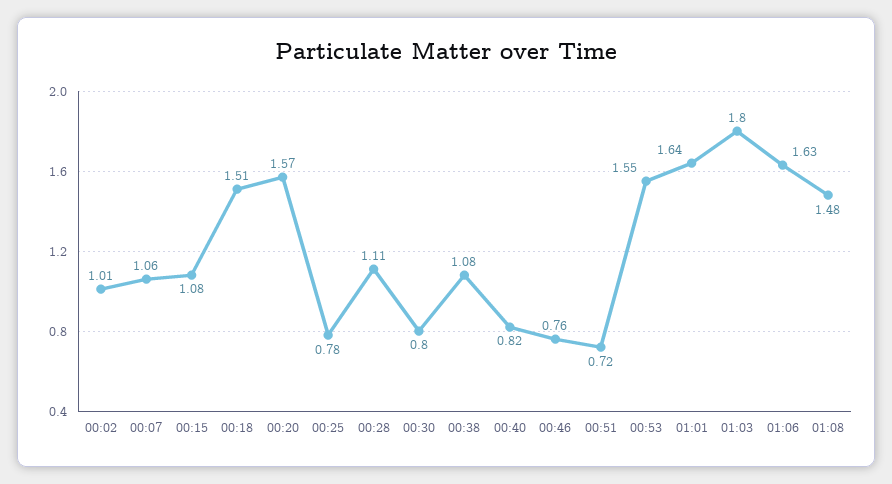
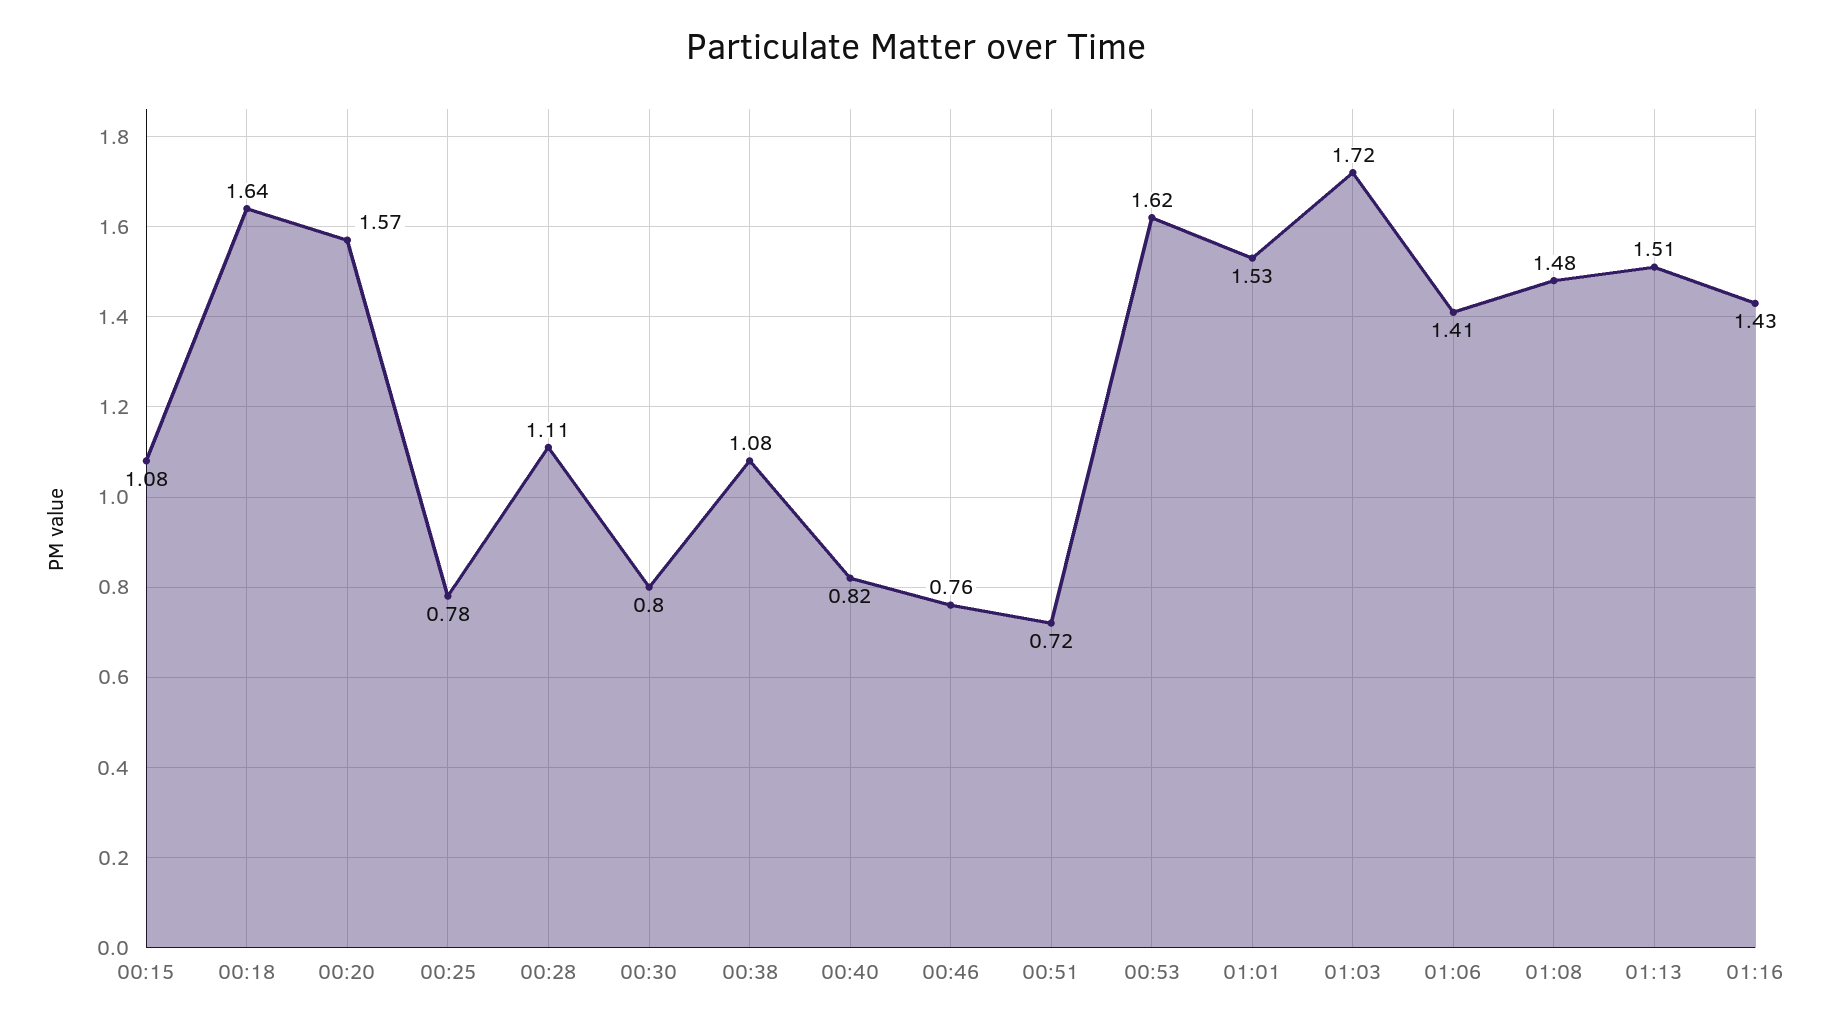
00:02: 1.01 -> none
00:07: 1.06 -> none
00:18: 1.51 -> 1.64
00:53: 1.55 -> 1.62
01:01: 1.64 -> 1.53
01:03: 1.8 -> 1.72
01:06: 1.63 -> 1.41
01:13: none -> 1.51
01:16: none -> 1.43

